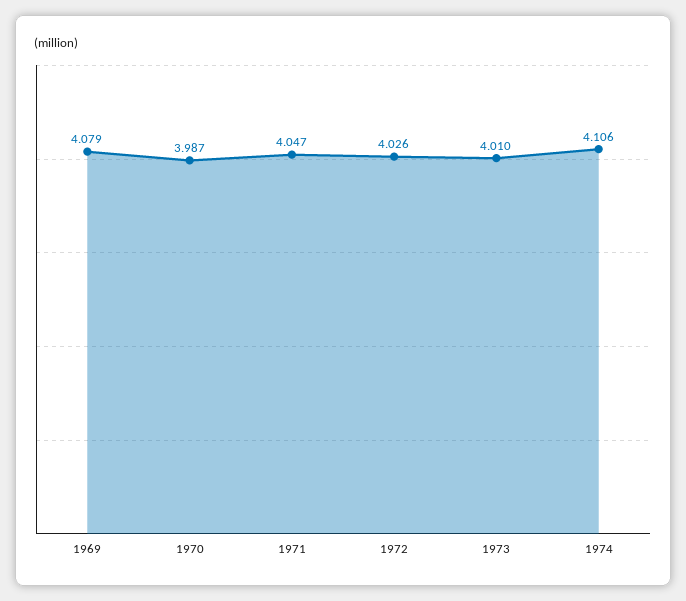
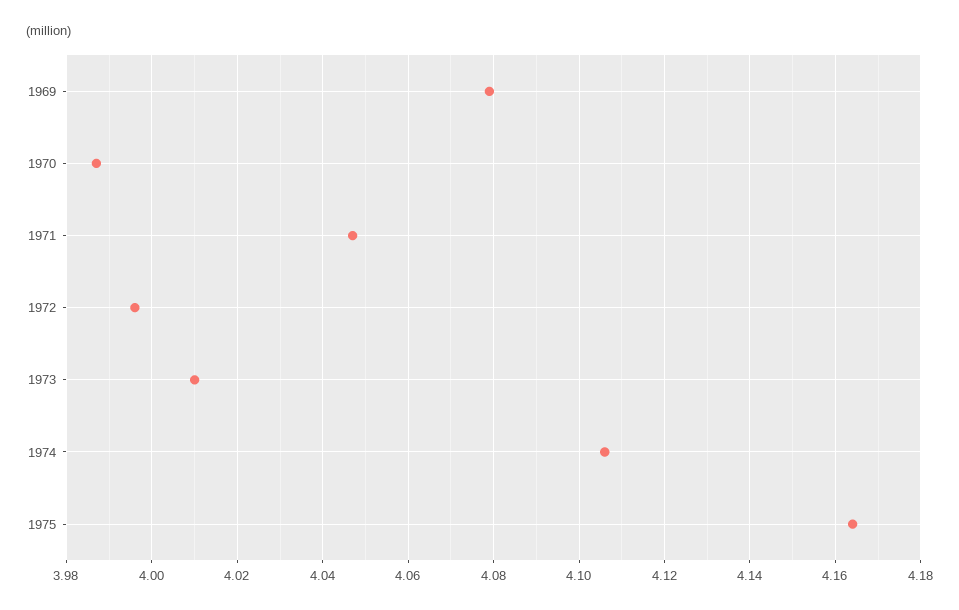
1972: 4.026 -> 3.995
1975: none -> 4.165

